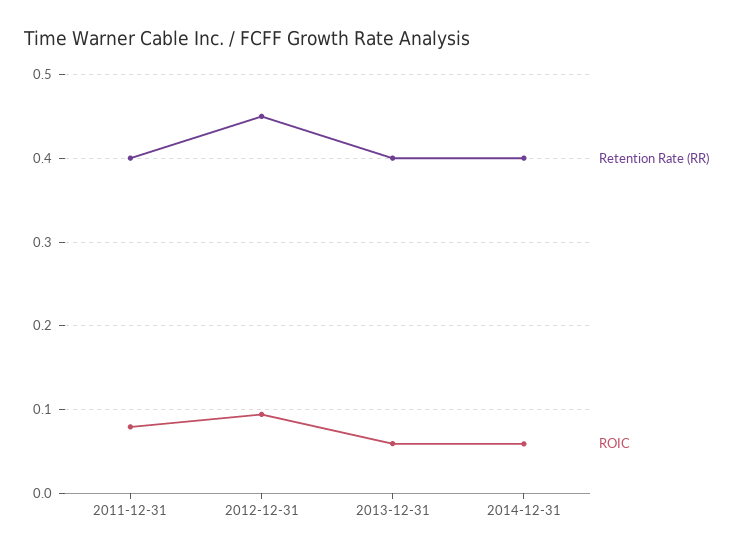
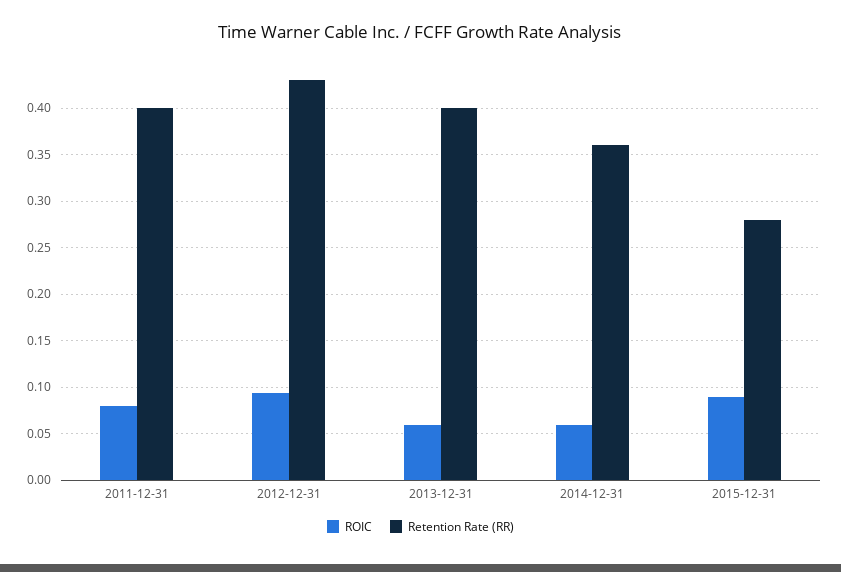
Retention Rate (RR), 2012-12-31: 0.45 -> 0.43
Retention Rate (RR), 2014-12-31: 0.4 -> 0.36
ROIC, 2015-12-31: none -> 0.09
Retention Rate (RR), 2015-12-31: none -> 0.28

